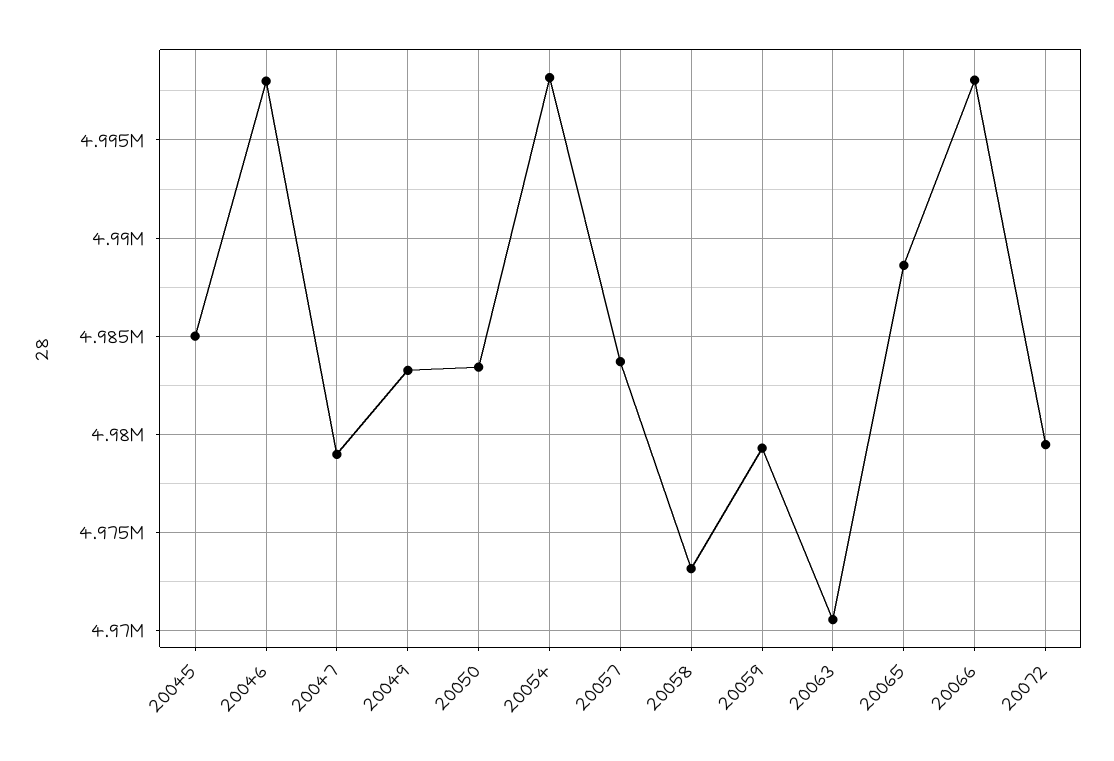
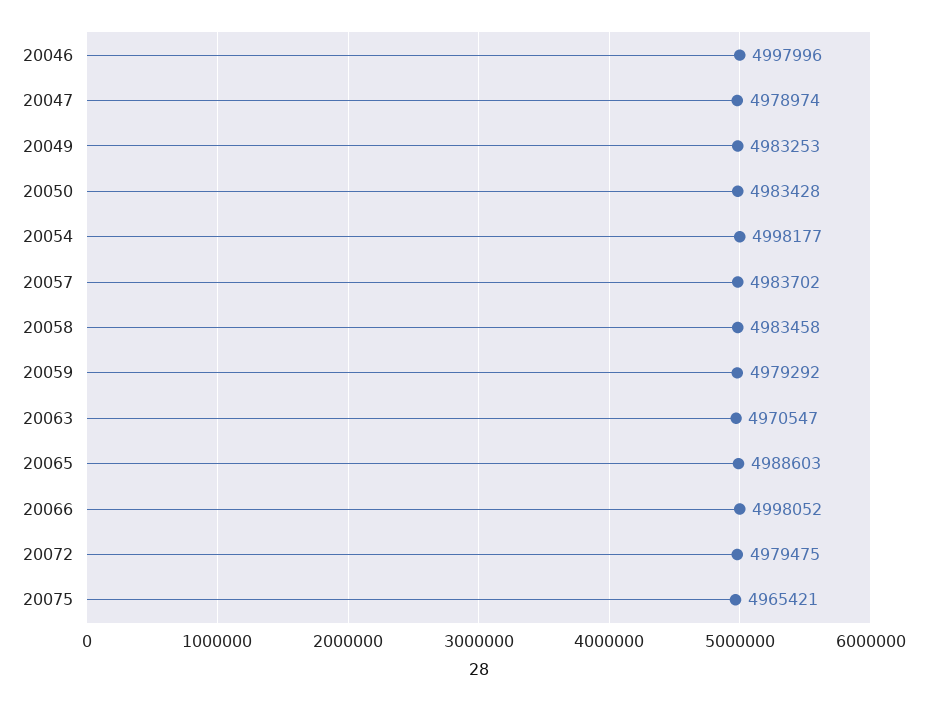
20045: 4985000 -> none
20058: 4973000 -> 4983458
20075: none -> 4965421

